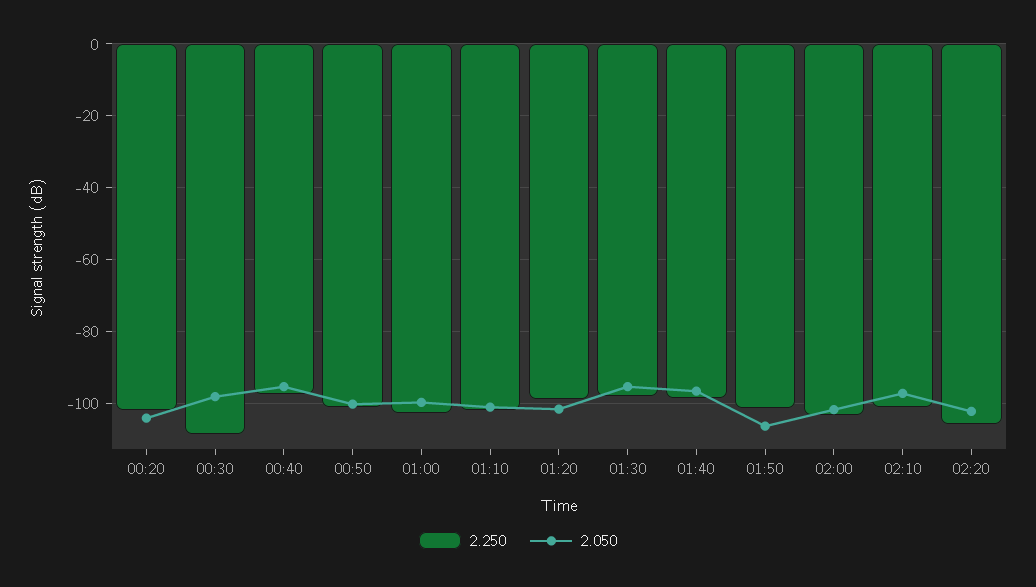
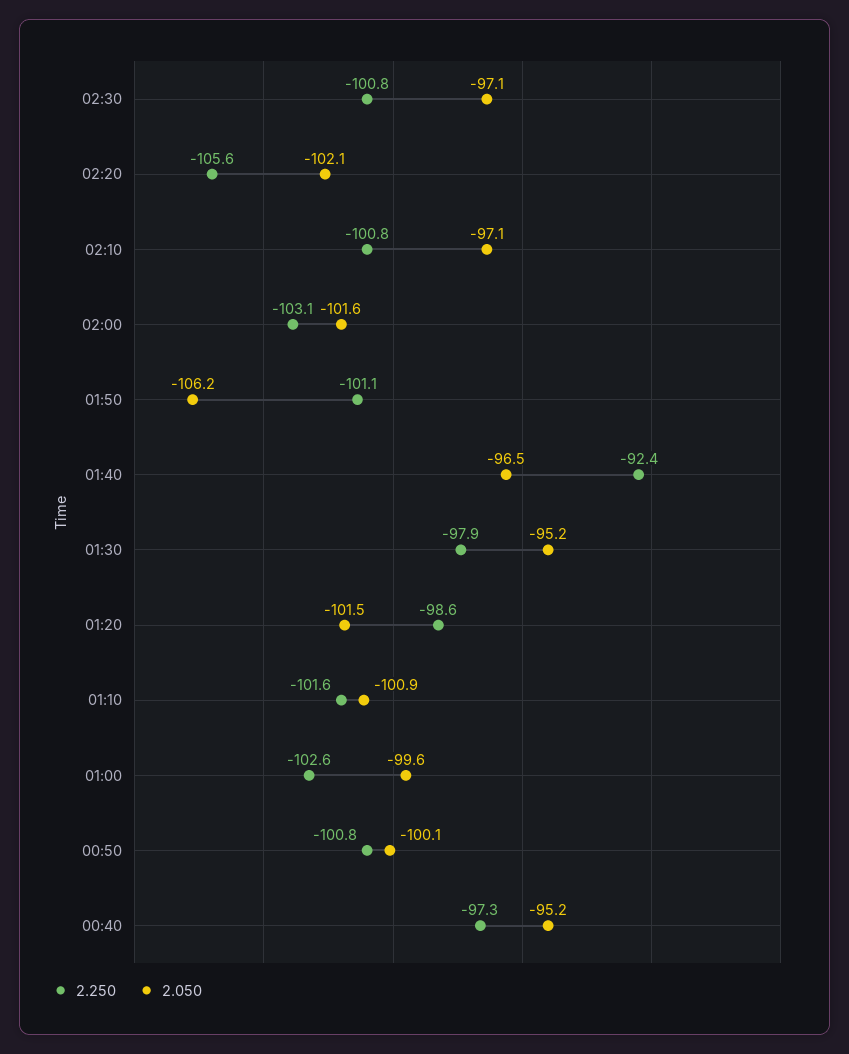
2.250, 00:20: -102 -> none
2.050, 00:20: -104 -> none
2.250, 00:30: -108 -> none
2.050, 00:30: -98 -> none
2.250, 01:40: -98 -> -92.4
2.250, 02:30: none -> -100.8
2.050, 02:30: none -> -97.1

